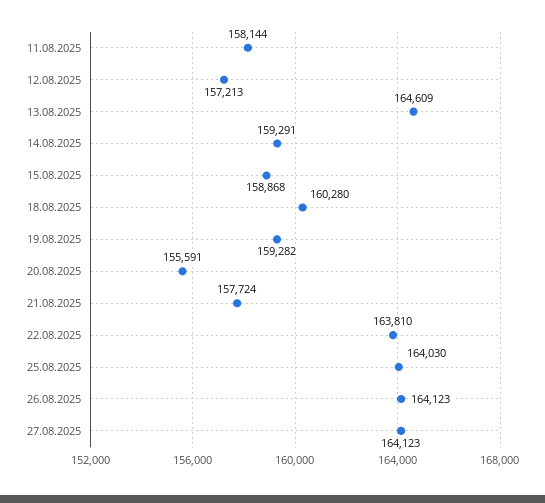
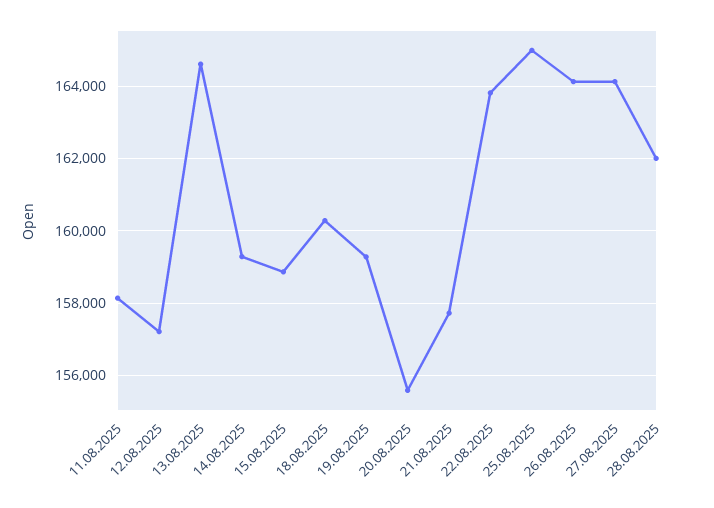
25.08.2025: 164030 -> 165000
28.08.2025: none -> 162000

